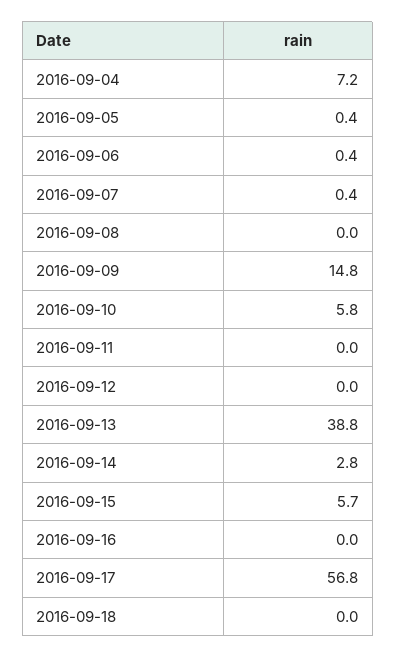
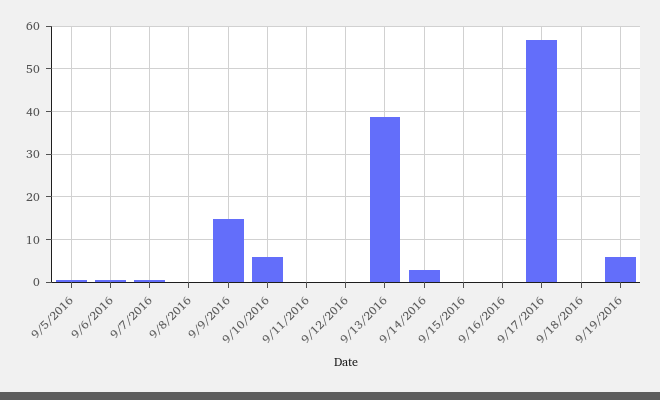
2016-09-04: 7.2 -> none
2016-09-15: 5.7 -> 0
9/19/2016: none -> 6

